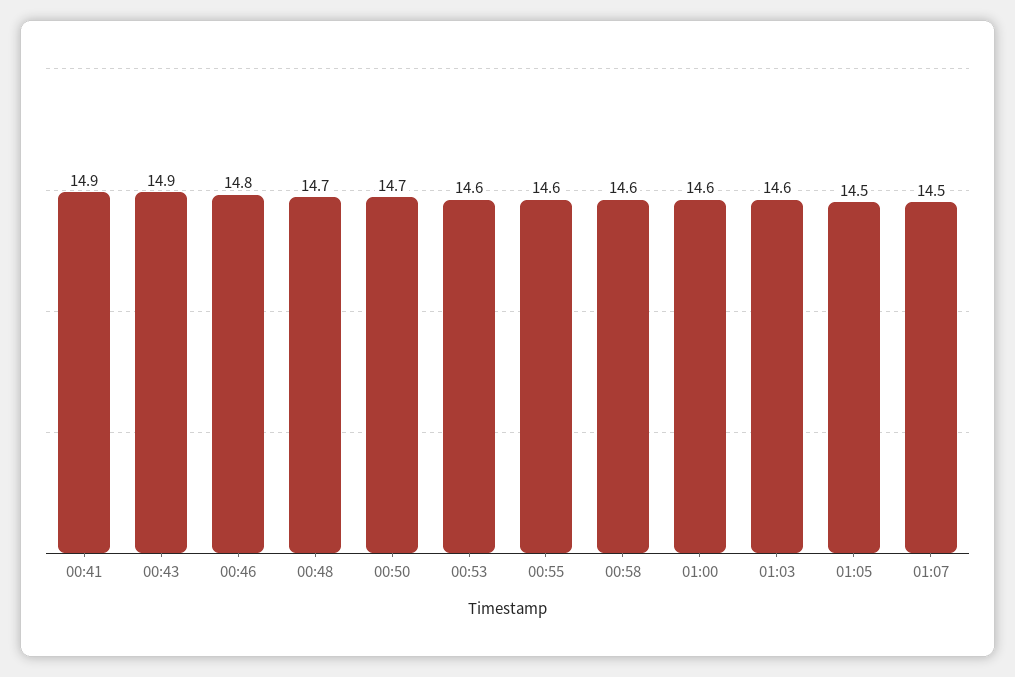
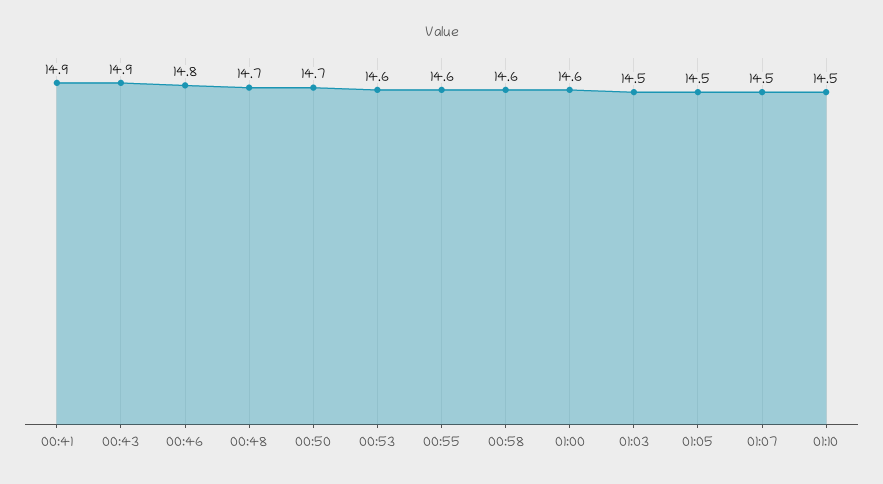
01:03: 14.6 -> 14.5
01:10: none -> 14.5

